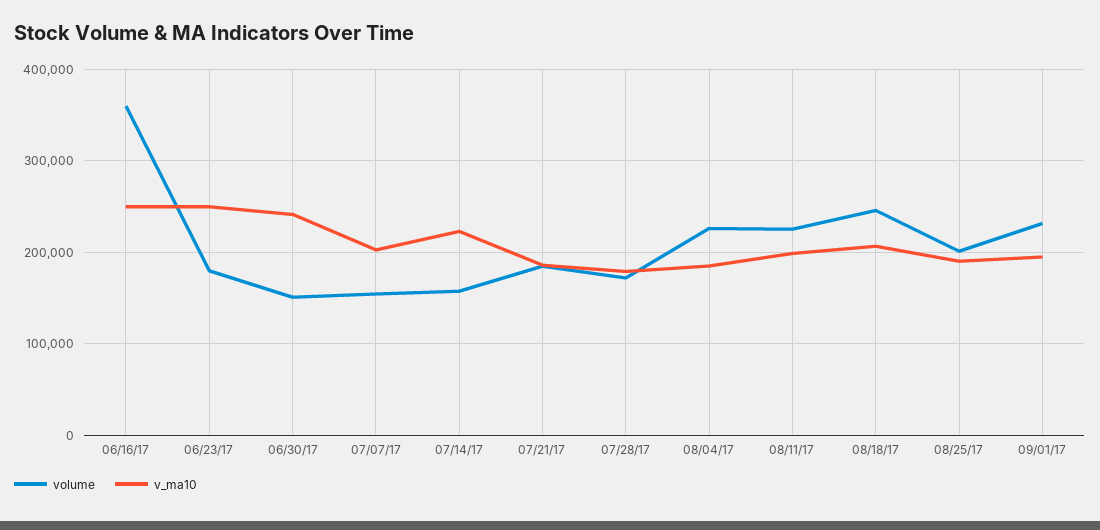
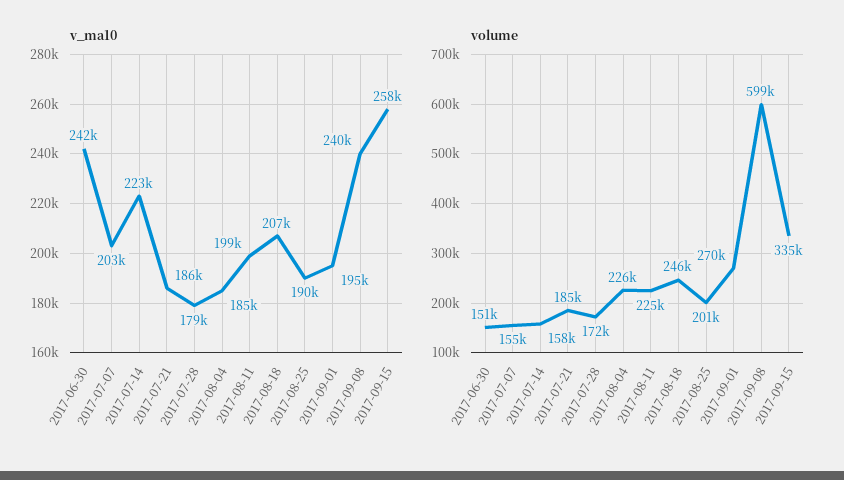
volume, 06/16/17: 360000 -> none
v_ma10, 06/16/17: 250000 -> none
volume, 06/23/17: 180000 -> none
v_ma10, 06/23/17: 250000 -> none
volume, 09/01/17: 230000 -> 270000
v_ma10, 2017-09-08: none -> 240000
v_ma10, 2017-09-15: none -> 258000
volume, 2017-09-08: none -> 599000
volume, 2017-09-15: none -> 335000

